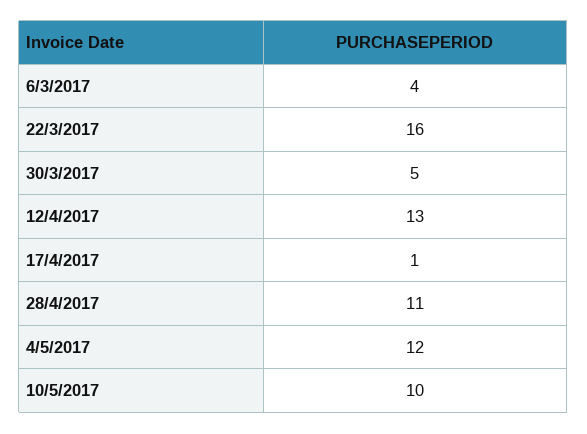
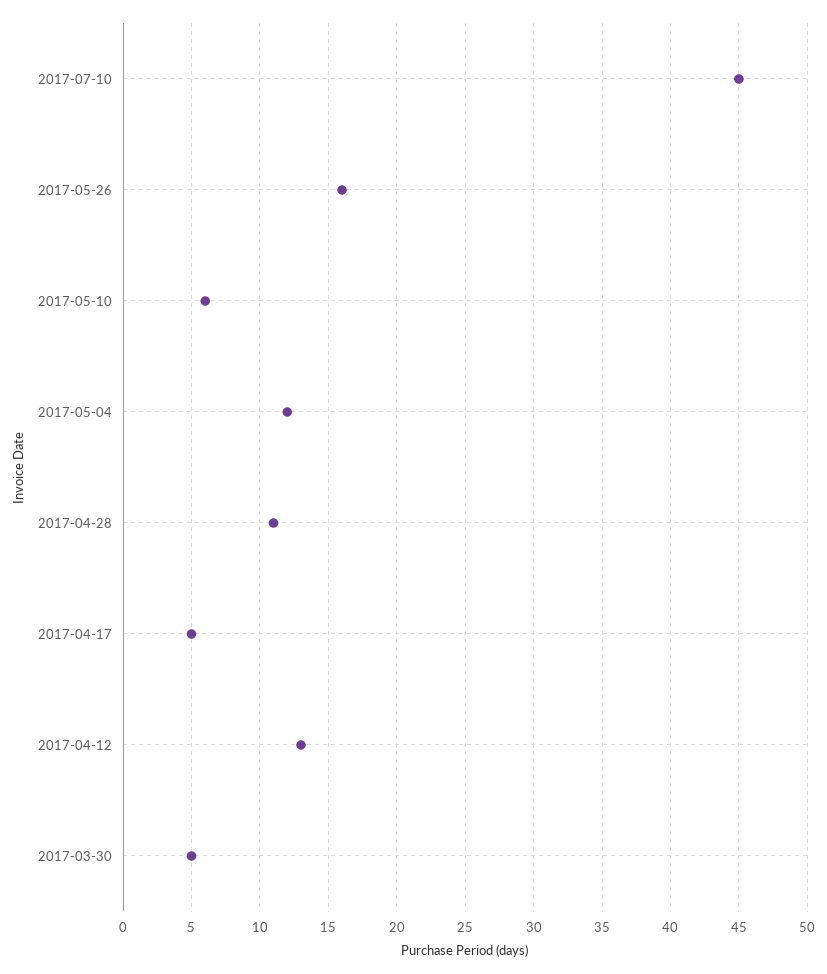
6/3/2017: 4 -> none
22/3/2017: 16 -> none
17/4/2017: 1 -> 5
10/5/2017: 10 -> 6
2017-07-10: none -> 45
2017-05-26: none -> 16

